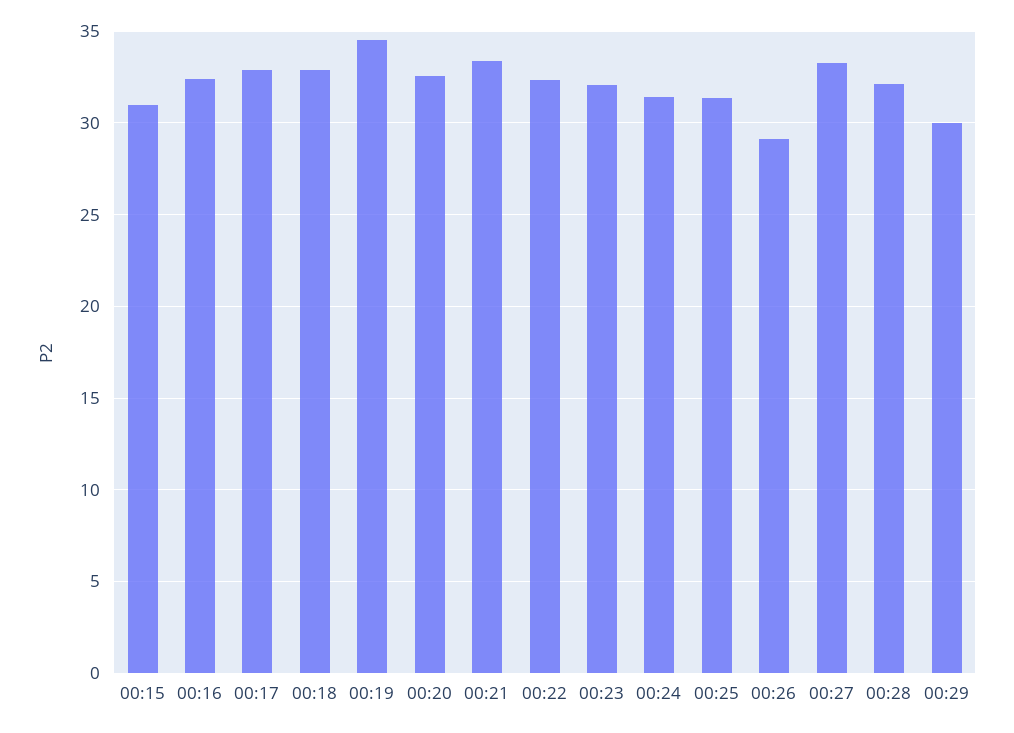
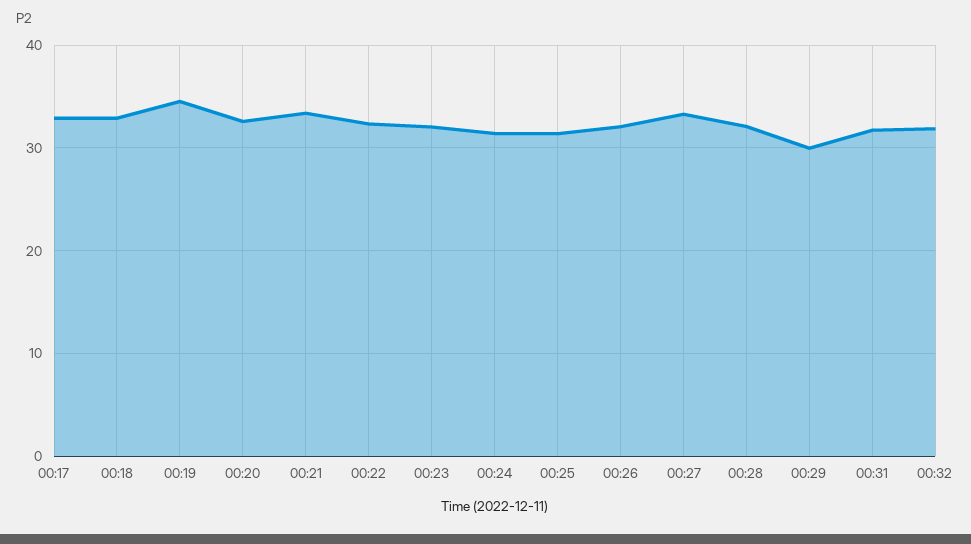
00:15: 31 -> none
00:16: 32.5 -> none
00:26: 29 -> 32
00:31: none -> 32
00:32: none -> 32

